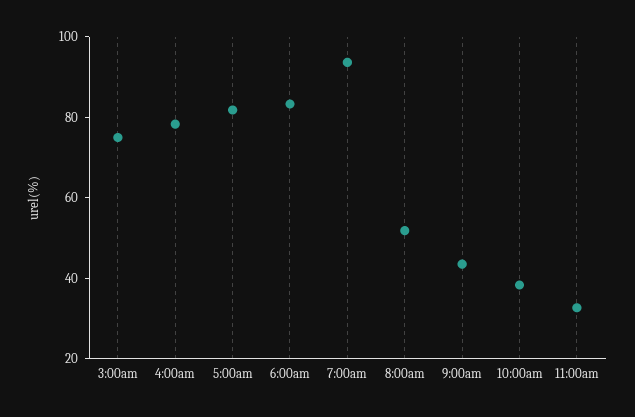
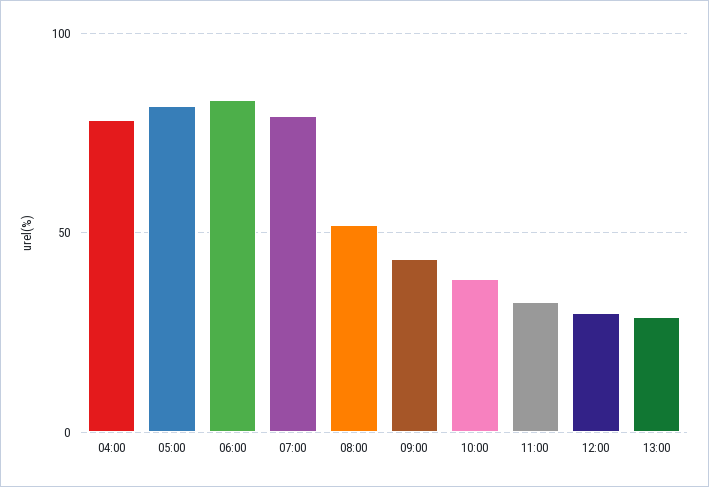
3:00am: 75 -> none
7:00am: 95 -> 80
12:00: none -> 30
13:00: none -> 30

